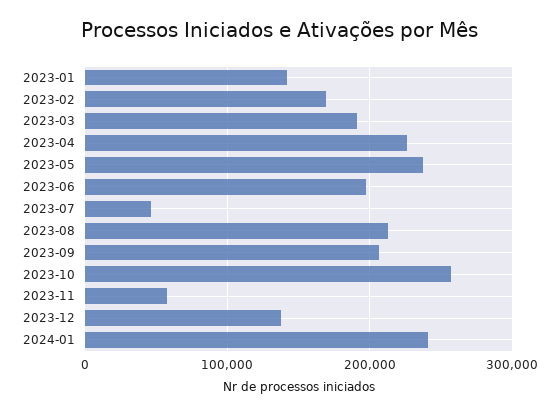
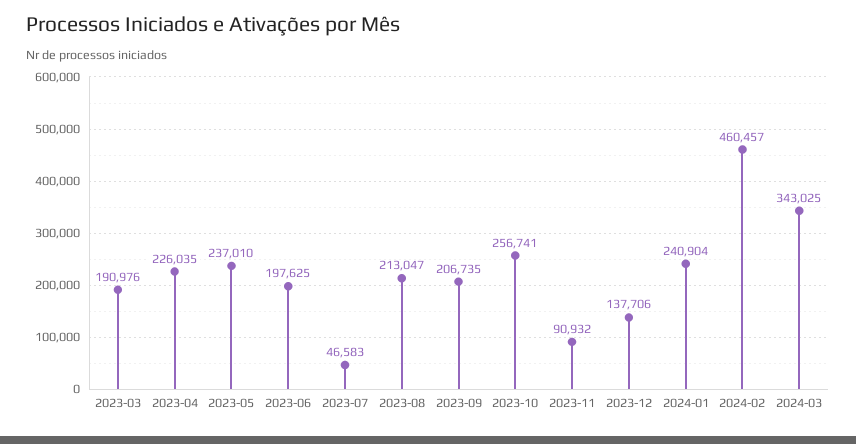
2023-01: 140000 -> none
2023-02: 170000 -> none
2023-11: 60000 -> 90932
2024-02: none -> 460457
2024-03: none -> 343025

